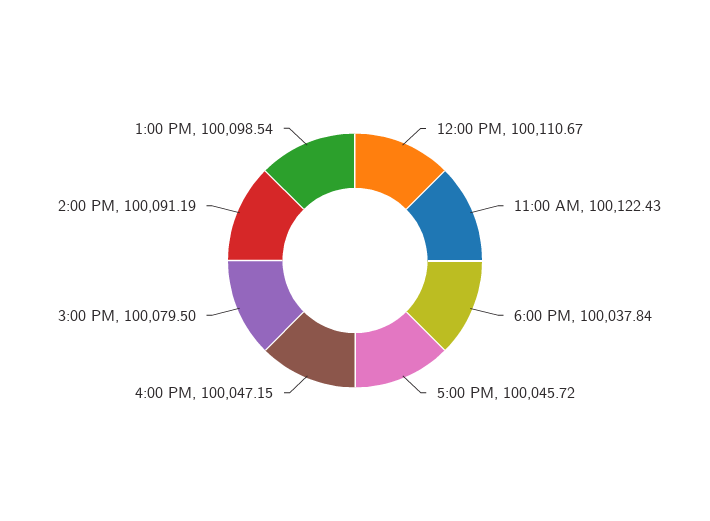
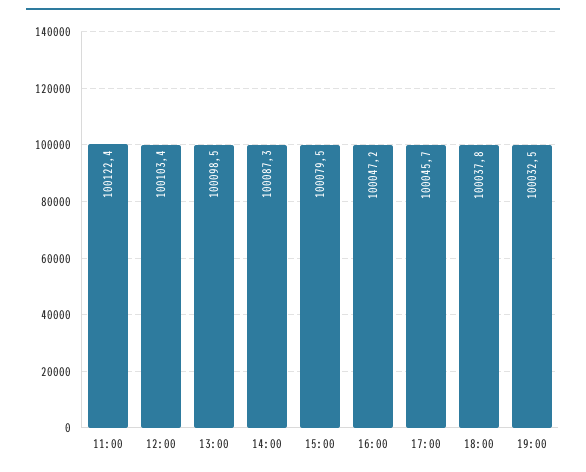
12:00 PM: 100110.67 -> 100103.4
2:00 PM: 100091.19 -> 100087.3
19:00: none -> 100032.5

